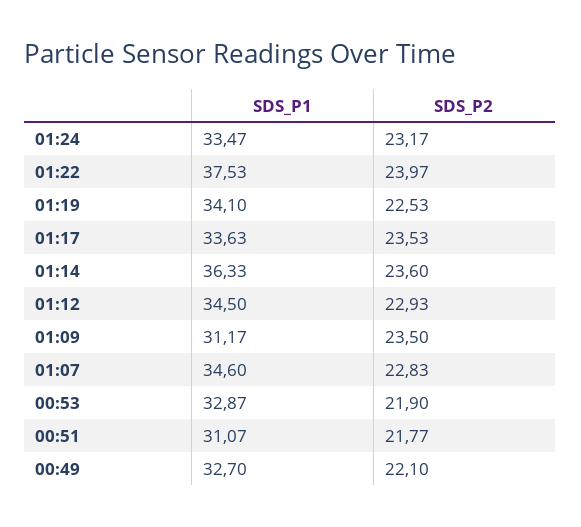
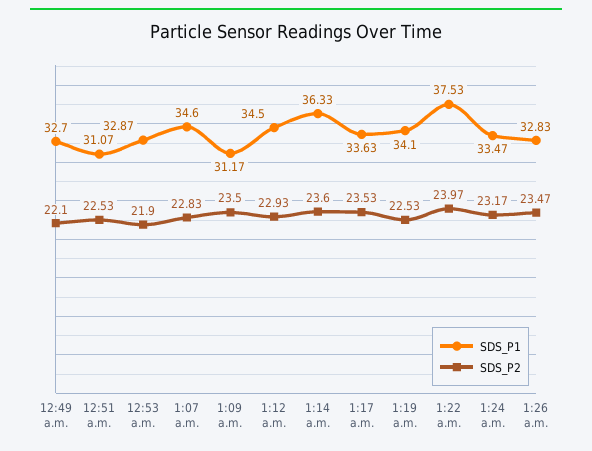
SDS_P2, 00:51: 21.77 -> 22.53
SDS_P1, 1:26 a.m.: none -> 32.83
SDS_P2, 1:26 a.m.: none -> 23.47

